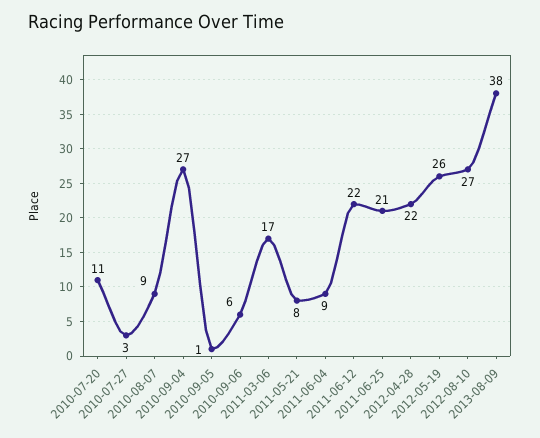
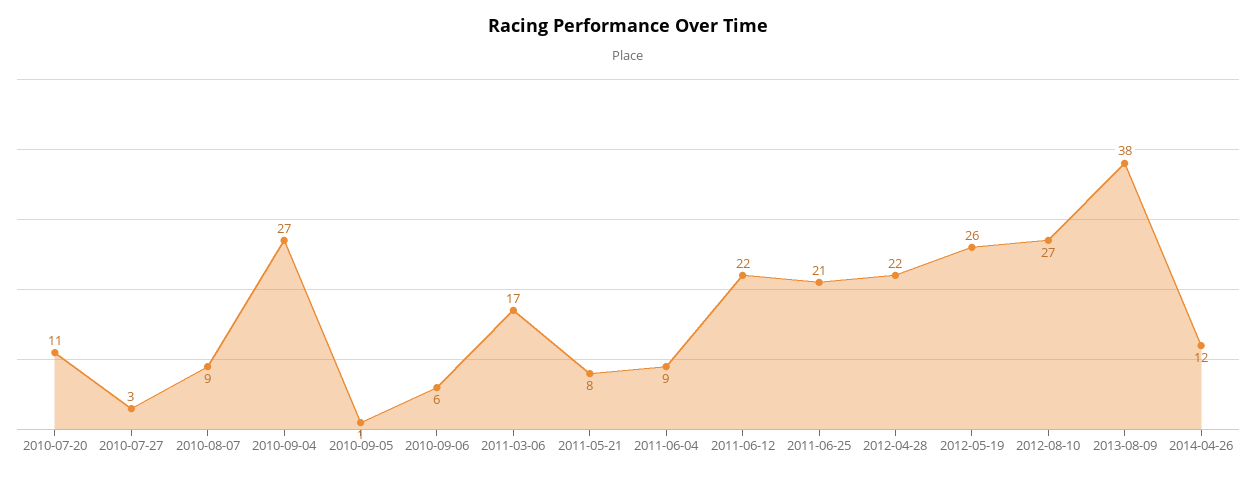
2014-04-26: none -> 12

